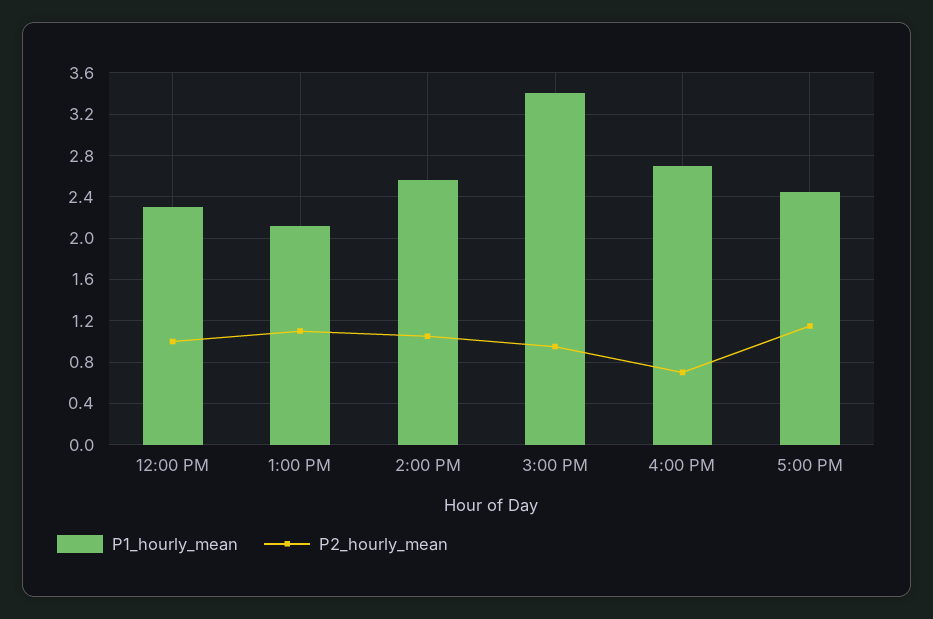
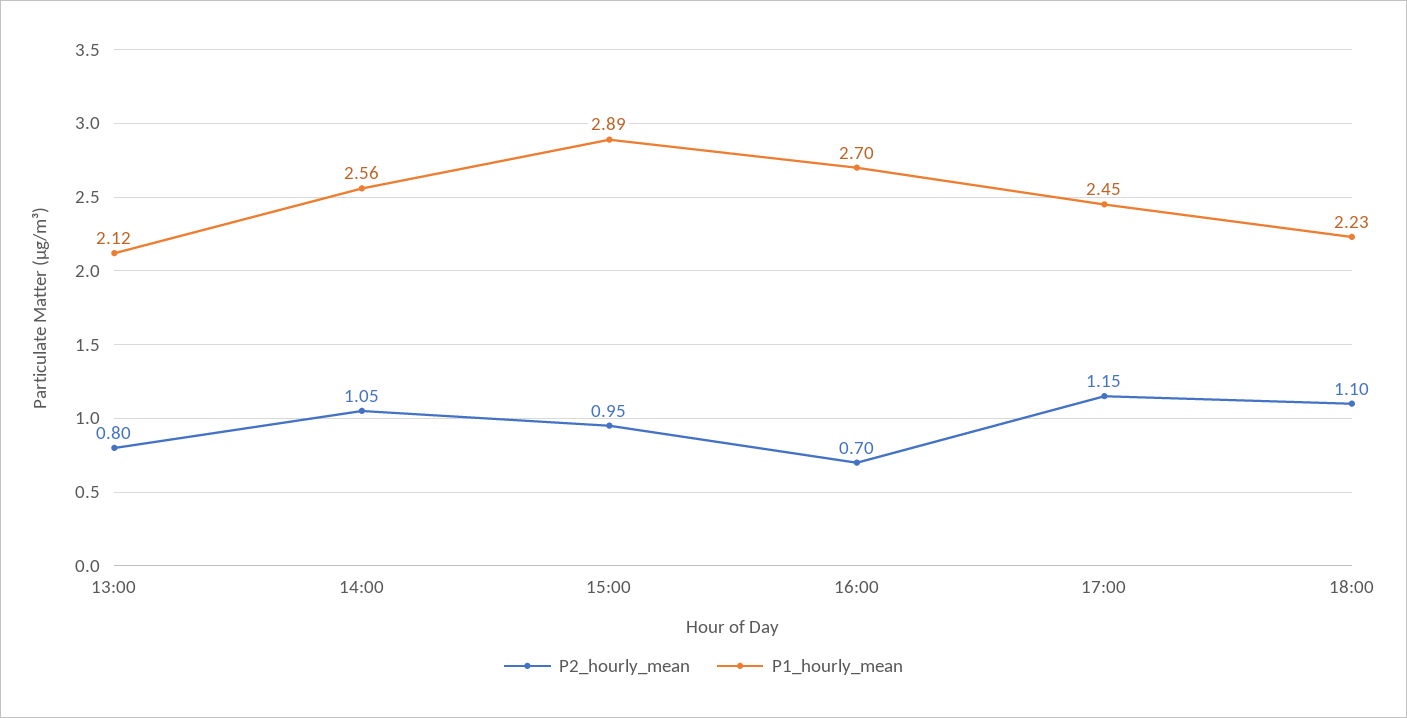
P1_hourly_mean, 12:00 PM: 2.3 -> none
P2_hourly_mean, 12:00 PM: 1 -> none
P2_hourly_mean, 1:00 PM: 1.1 -> 0.8
P1_hourly_mean, 3:00 PM: 3.4 -> 2.89
P2_hourly_mean, 18:00: none -> 1.1
P1_hourly_mean, 18:00: none -> 2.23

